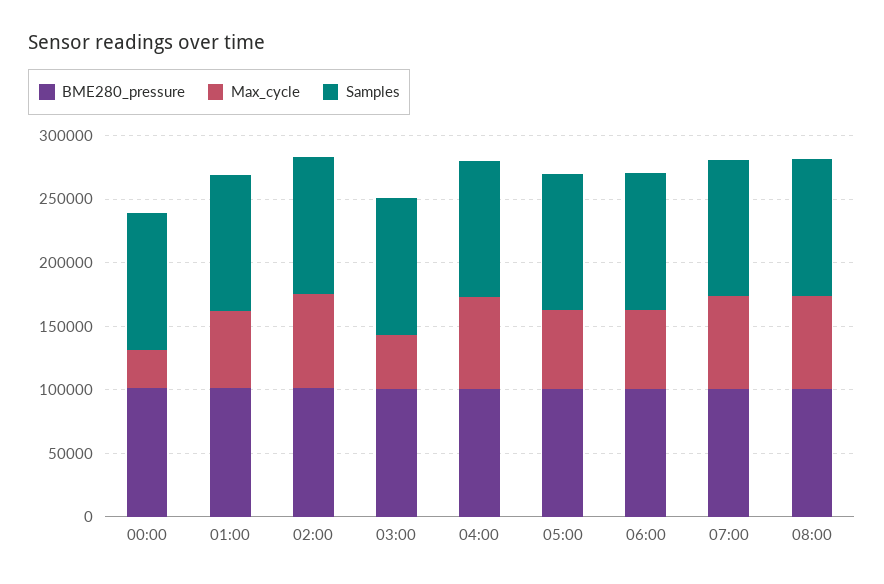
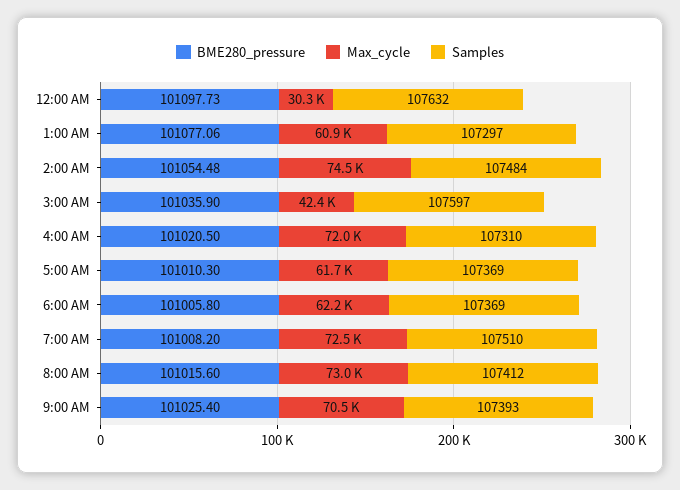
BME280_pressure, 9:00 AM: none -> 101025.4
Max_cycle, 9:00 AM: none -> 70500
Samples, 9:00 AM: none -> 107393

